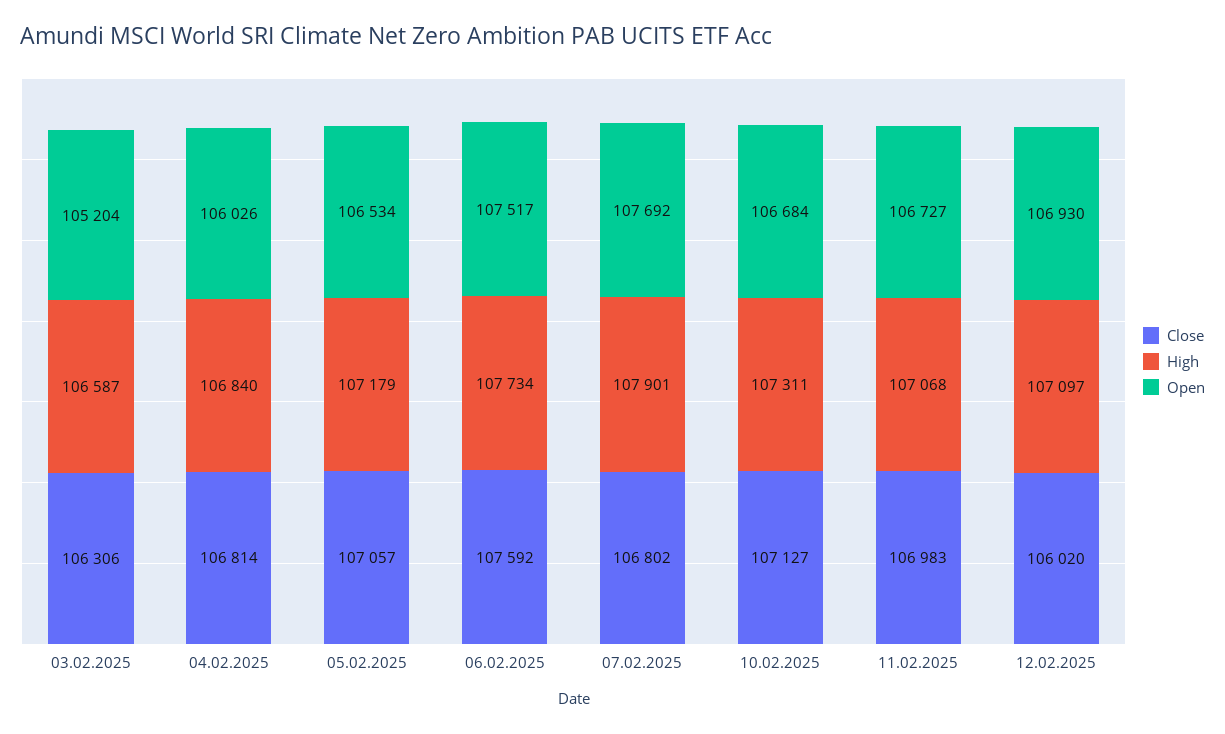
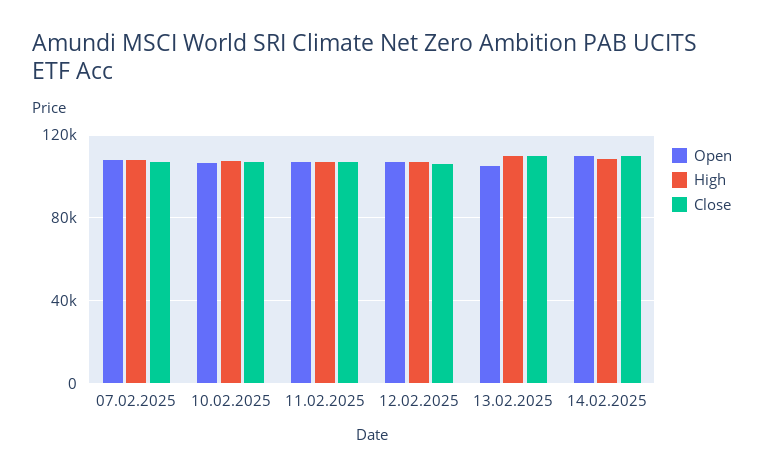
Close, 03.02.2025: 106306 -> none
High, 03.02.2025: 106587 -> none
Open, 03.02.2025: 105204 -> none
Close, 04.02.2025: 106814 -> none
High, 04.02.2025: 106840 -> none
Open, 04.02.2025: 106026 -> none
Close, 05.02.2025: 107057 -> none
High, 05.02.2025: 107179 -> none
Open, 05.02.2025: 106534 -> none
Close, 06.02.2025: 107592 -> none
High, 06.02.2025: 107734 -> none
Open, 06.02.2025: 107517 -> none
Open, 13.02.2025: none -> 105000
High, 13.02.2025: none -> 110000
Close, 13.02.2025: none -> 110000
Open, 14.02.2025: none -> 110000
High, 14.02.2025: none -> 110000
Close, 14.02.2025: none -> 110000

